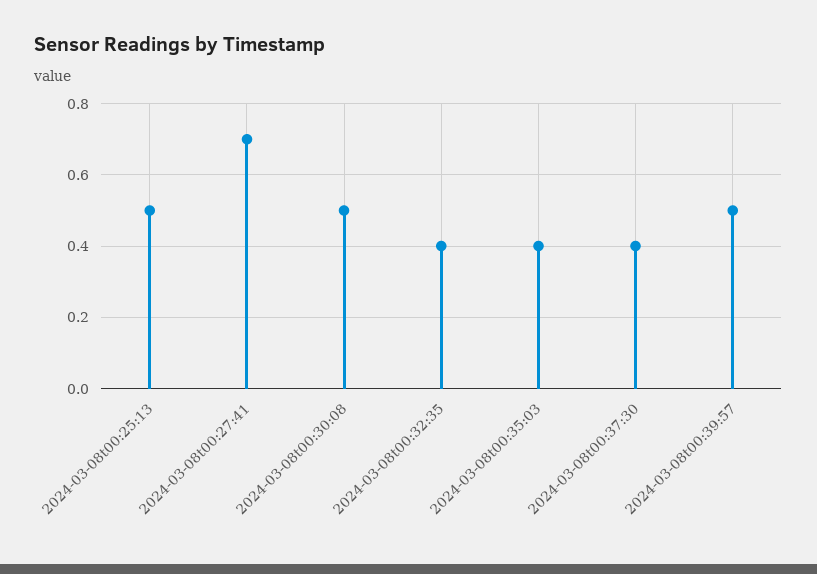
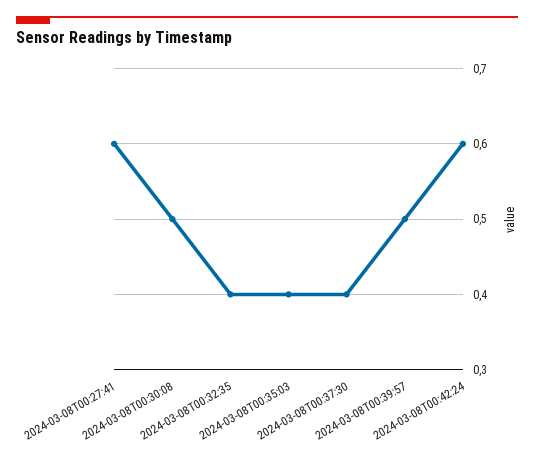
2024-03-08t00:25:13: 0.5 -> none
2024-03-08t00:27:41: 0.7 -> 0.6
2024-03-08T00:42:24: none -> 0.6

